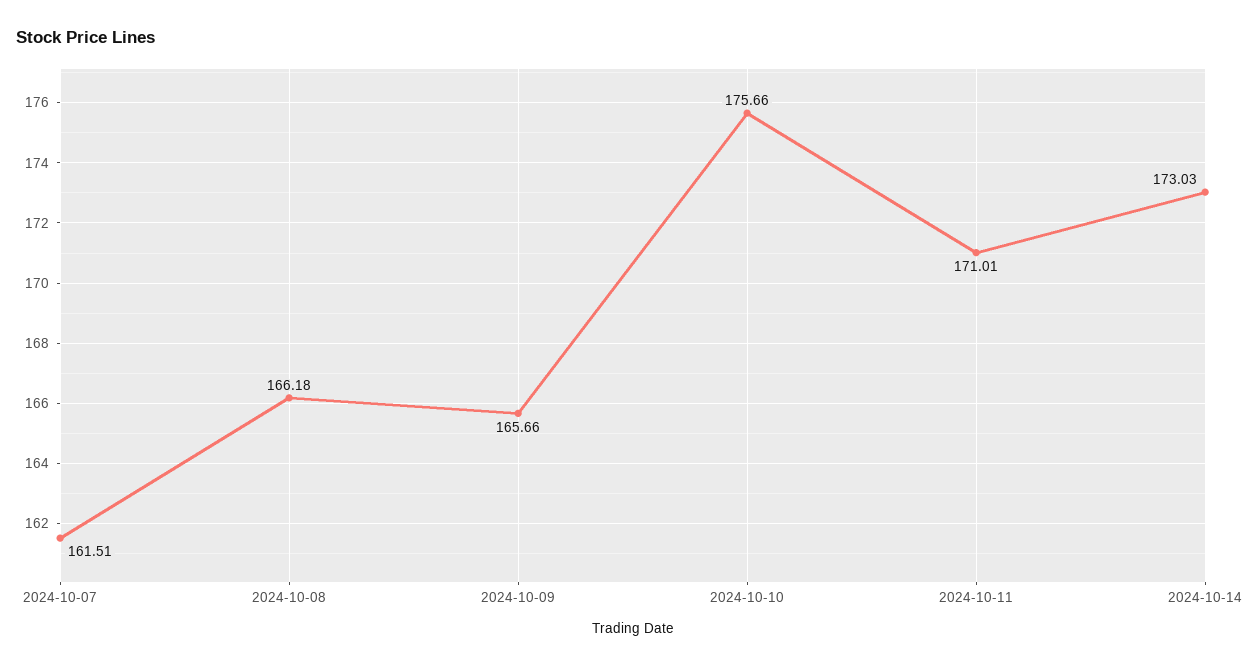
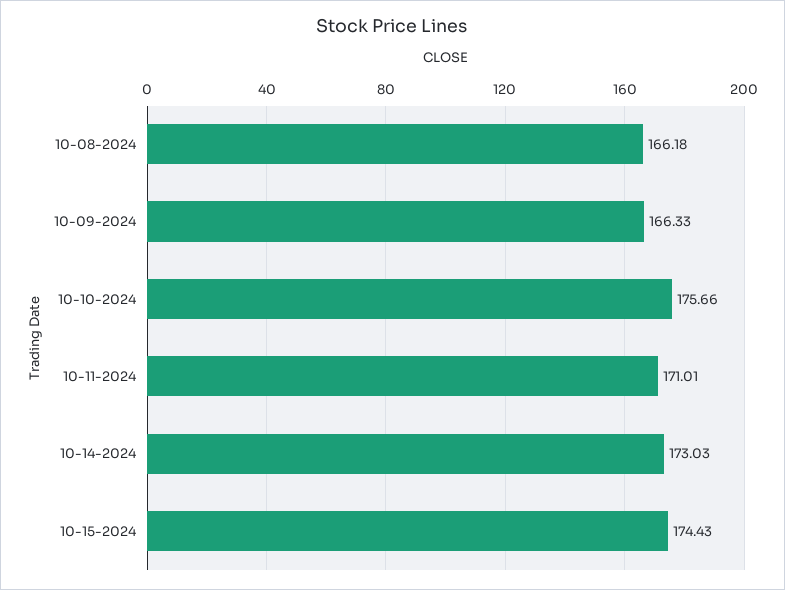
2024-10-07: 161.51 -> none
2024-10-09: 165.66 -> 166.33
10-15-2024: none -> 174.43

